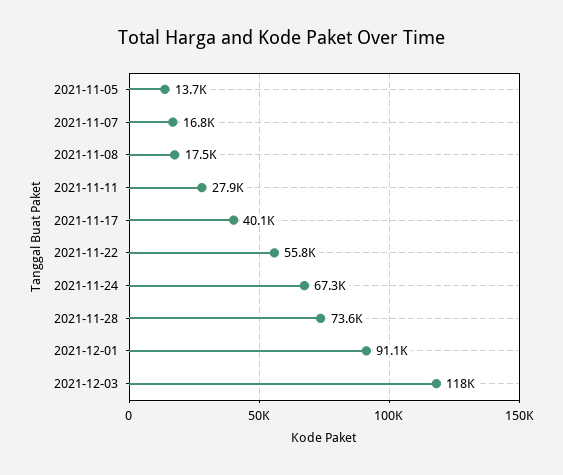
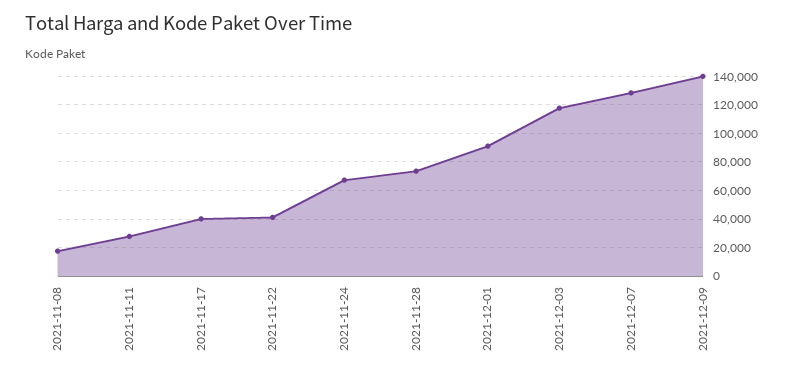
2021-11-05: 13700 -> none
2021-11-07: 16800 -> none
2021-11-22: 55800 -> 40000
2021-12-07: none -> 130000
2021-12-09: none -> 140000

